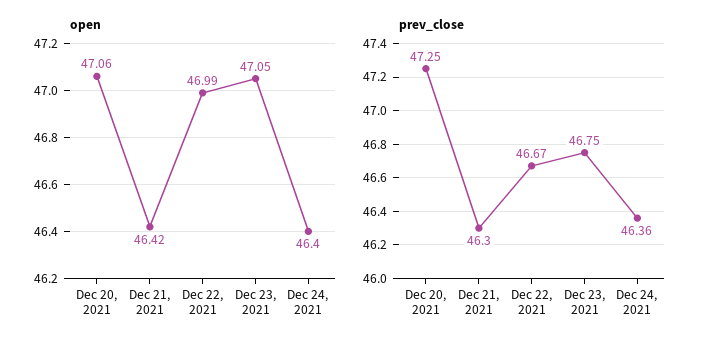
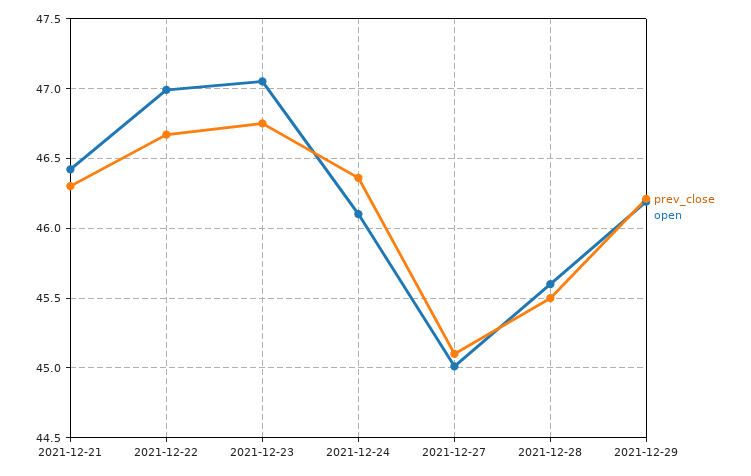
open, Dec 20, 2021: 47.06 -> none
open, Dec 24, 2021: 46.4 -> 46.1
prev_close, Dec 20, 2021: 47.25 -> none
prev_close, 2021-12-27: none -> 45.1
open, 2021-12-27: none -> 45
prev_close, 2021-12-28: none -> 45.5
open, 2021-12-28: none -> 45.6
prev_close, 2021-12-29: none -> 46.2
open, 2021-12-29: none -> 46.2

